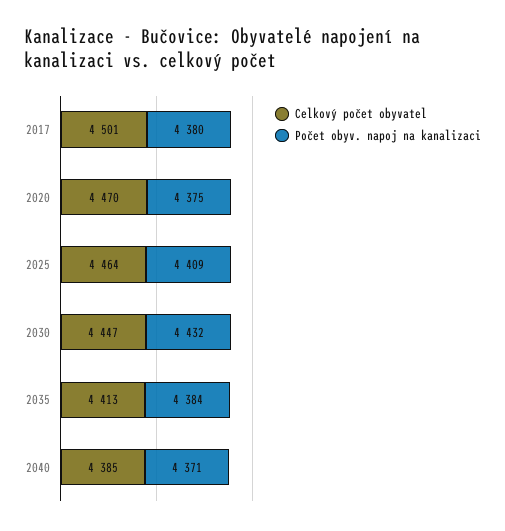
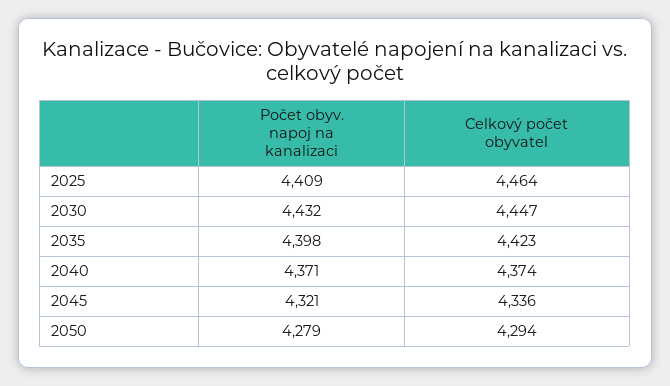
Celkový počet obyvatel, 2017: 4501 -> none
Počet obyv. napoj na kanalizaci, 2017: 4380 -> none
Celkový počet obyvatel, 2020: 4470 -> none
Počet obyv. napoj na kanalizaci, 2020: 4375 -> none
Celkový počet obyvatel, 2035: 4413 -> 4423
Počet obyv. napoj na kanalizaci, 2035: 4384 -> 4398
Celkový počet obyvatel, 2040: 4385 -> 4374
Počet obyv. napoj na kanalizaci, 2045: none -> 4321
Celkový počet obyvatel, 2045: none -> 4336
Počet obyv. napoj na kanalizaci, 2050: none -> 4279
Celkový počet obyvatel, 2050: none -> 4294

